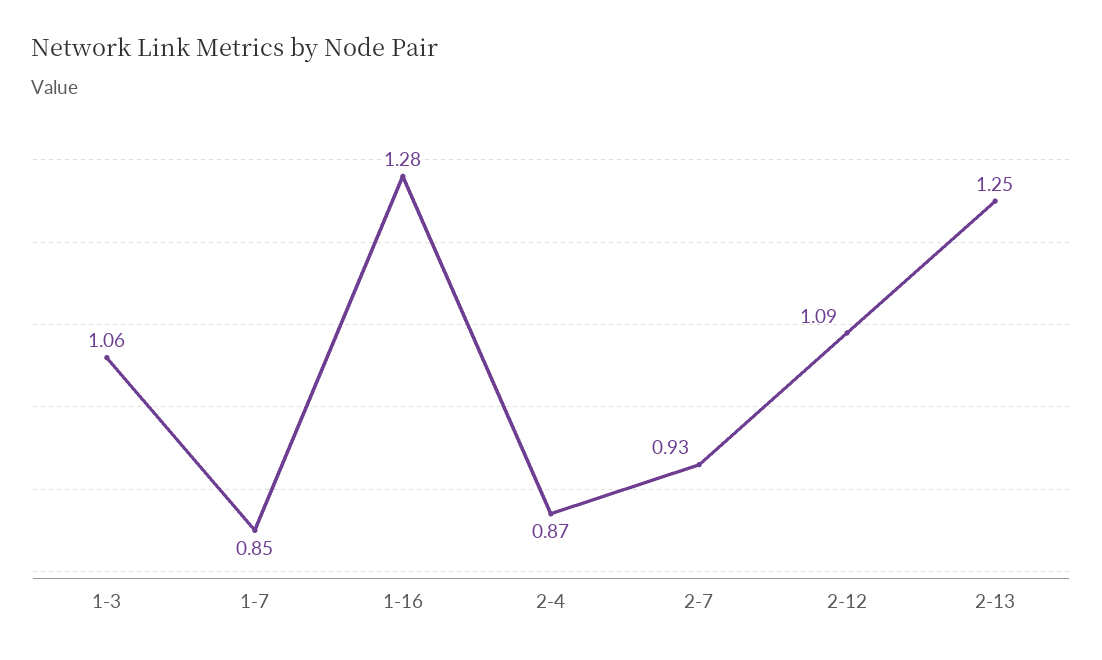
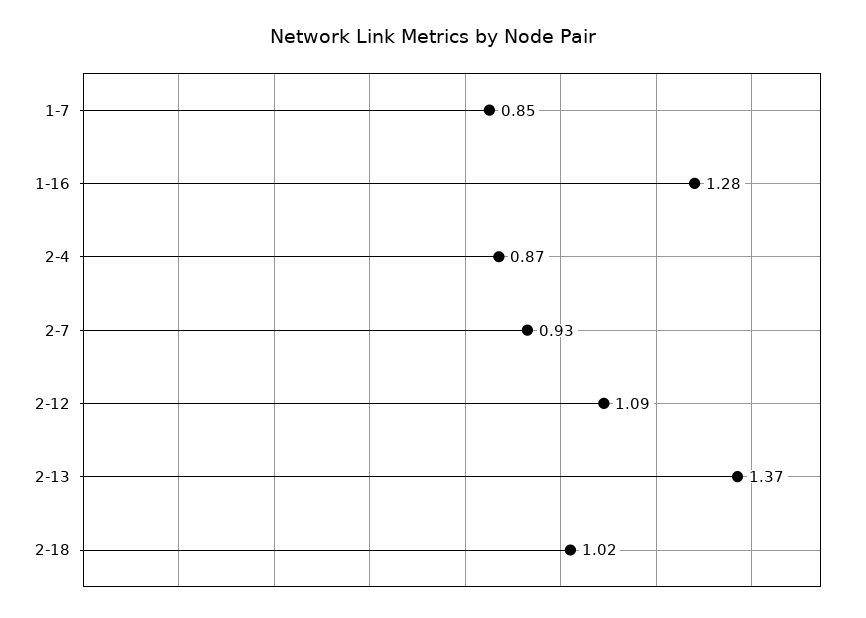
1-3: 1.06 -> none
2-13: 1.25 -> 1.37
2-18: none -> 1.02

